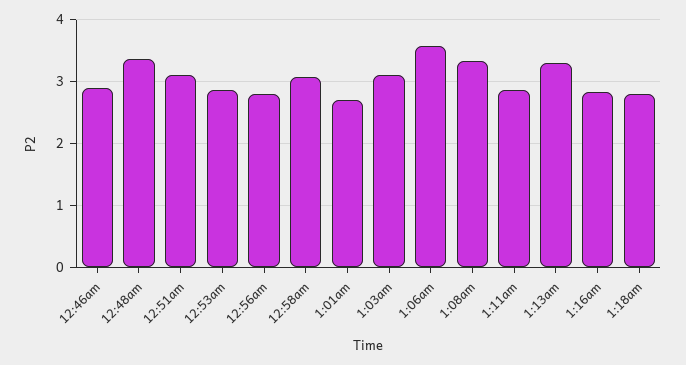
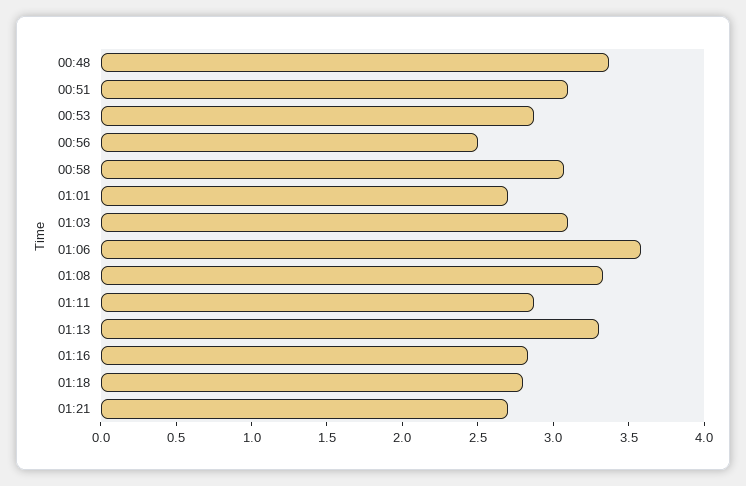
12:46am: 2.9 -> none
12:56am: 2.8 -> 2.5
01:21: none -> 2.7

